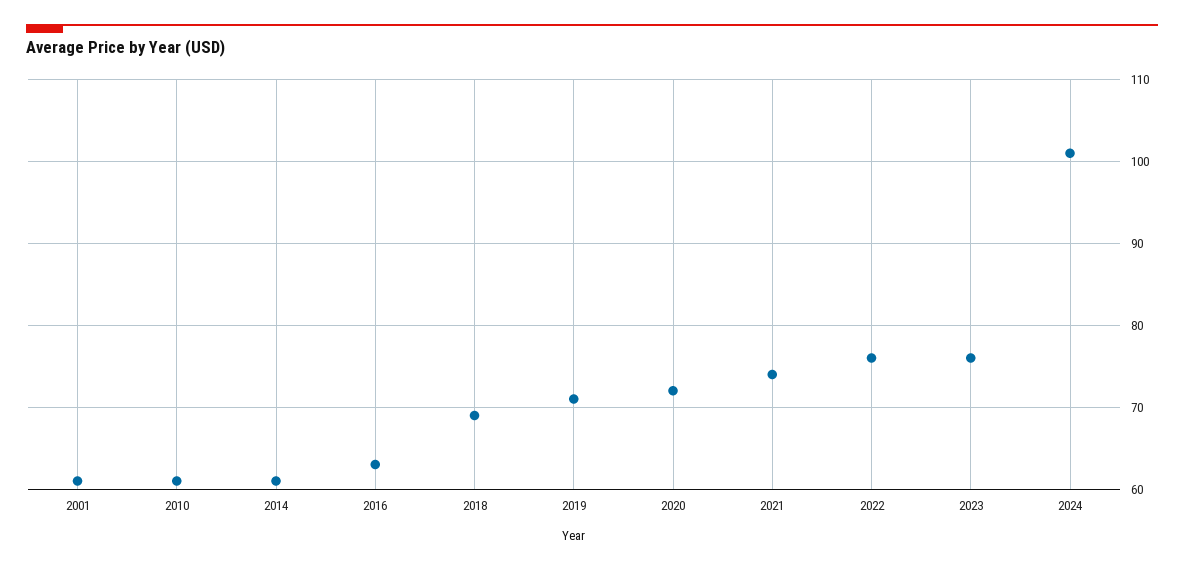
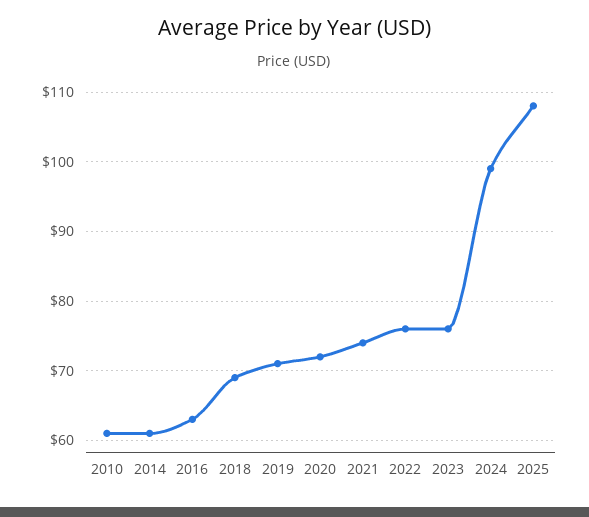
2001: 61 -> none
2024: 101 -> 99
2025: none -> 108

